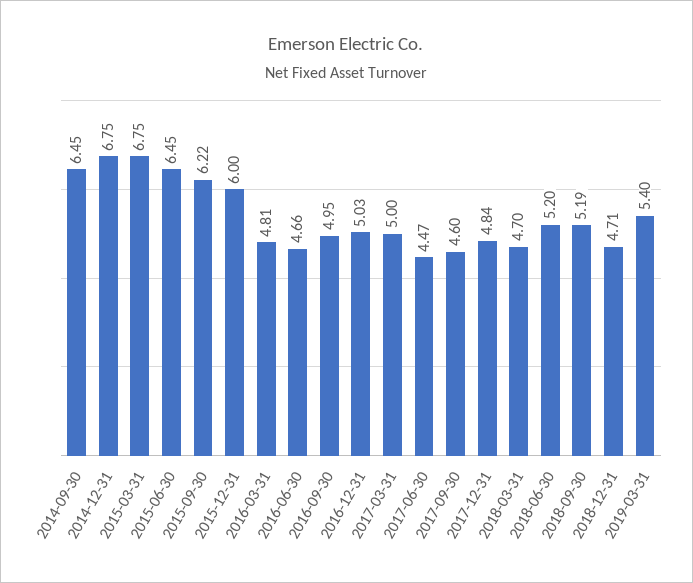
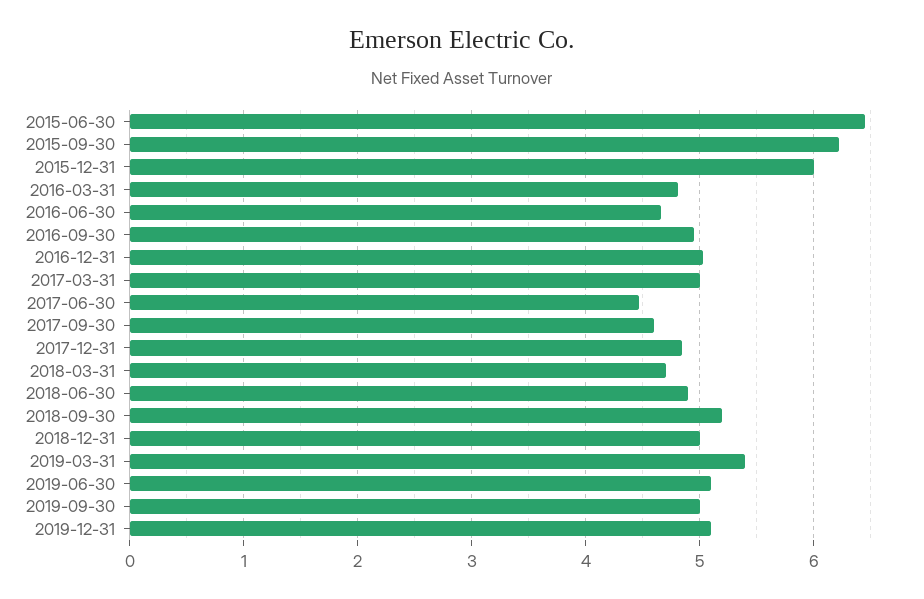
2014-09-30: 6.45 -> none
2014-12-31: 6.75 -> none
2015-03-31: 6.75 -> none
2018-06-30: 5.2 -> 4.9
2018-12-31: 4.71 -> 5
2019-06-30: none -> 5.1
2019-09-30: none -> 5
2019-12-31: none -> 5.1

